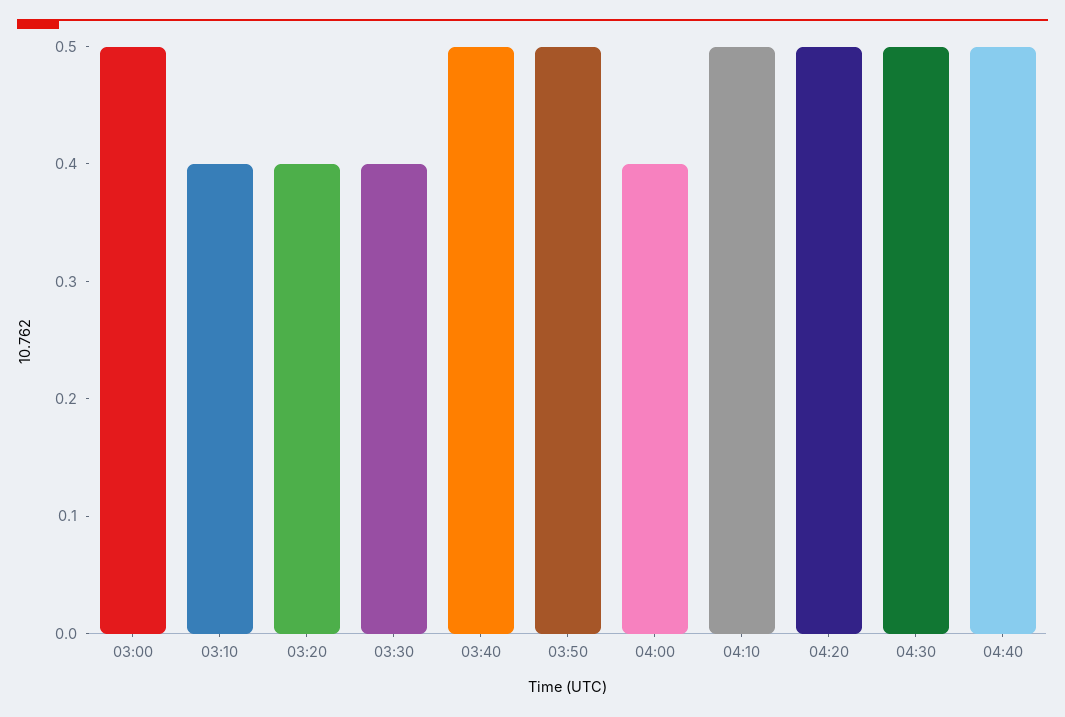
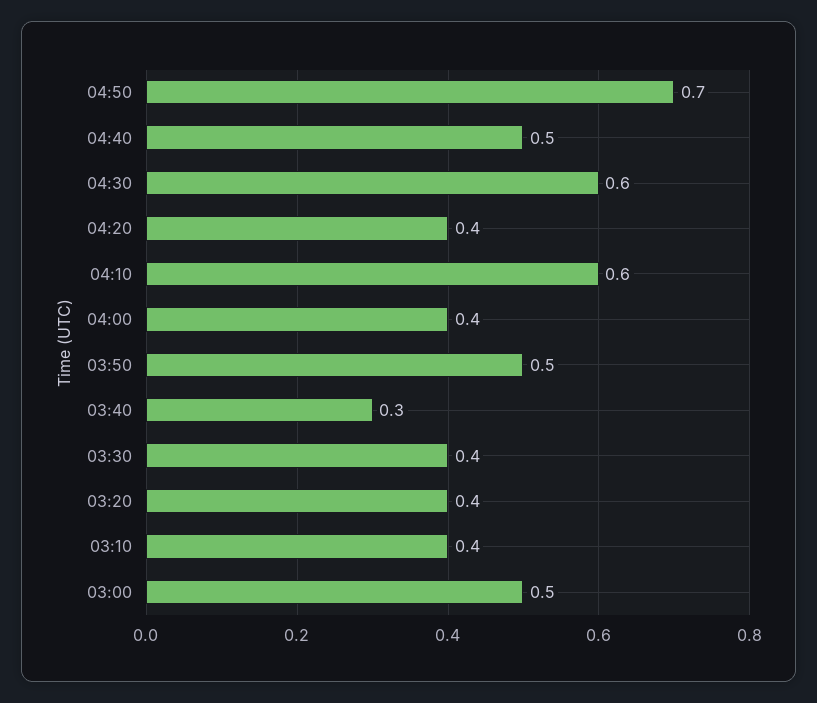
03:40: 0.5 -> 0.3
04:10: 0.5 -> 0.6
04:20: 0.5 -> 0.4
04:30: 0.5 -> 0.6
04:50: none -> 0.7

